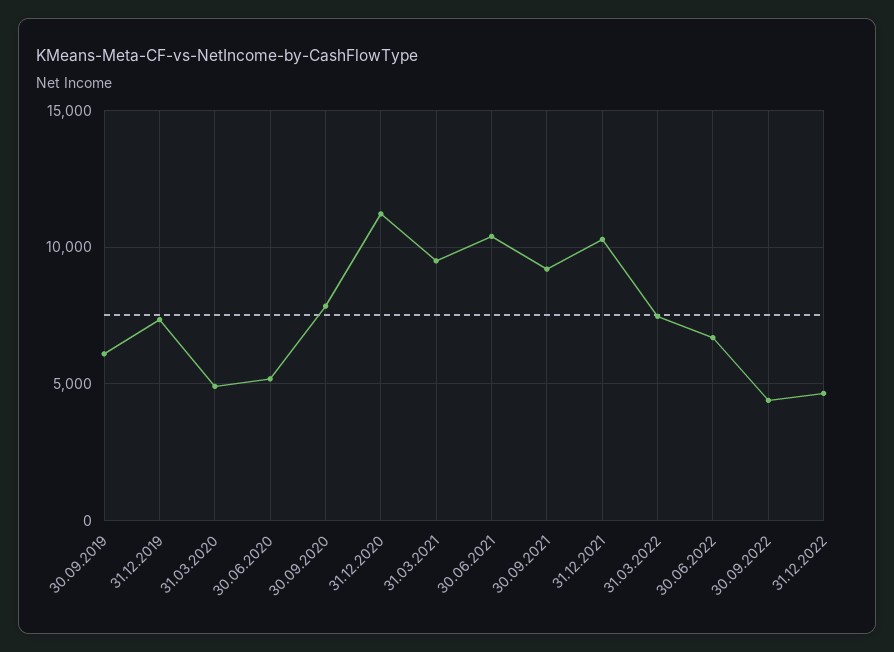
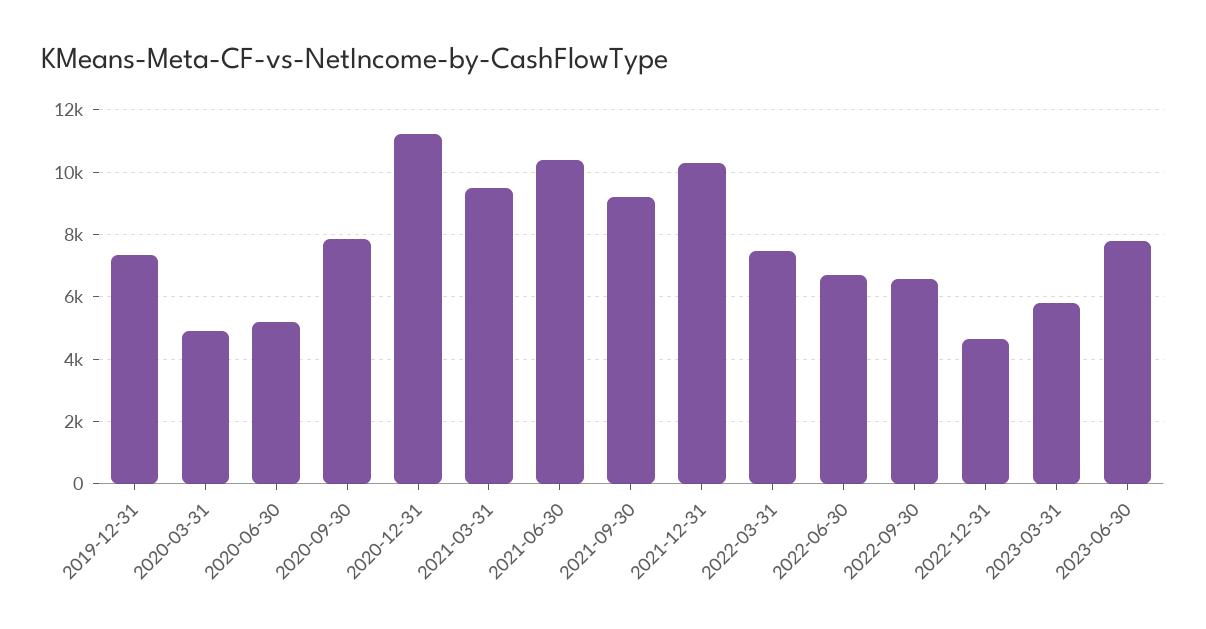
30.09.2019: 6000 -> none
30.09.2022: 4500 -> 6600
2023-03-31: none -> 5800
2023-06-30: none -> 7800

